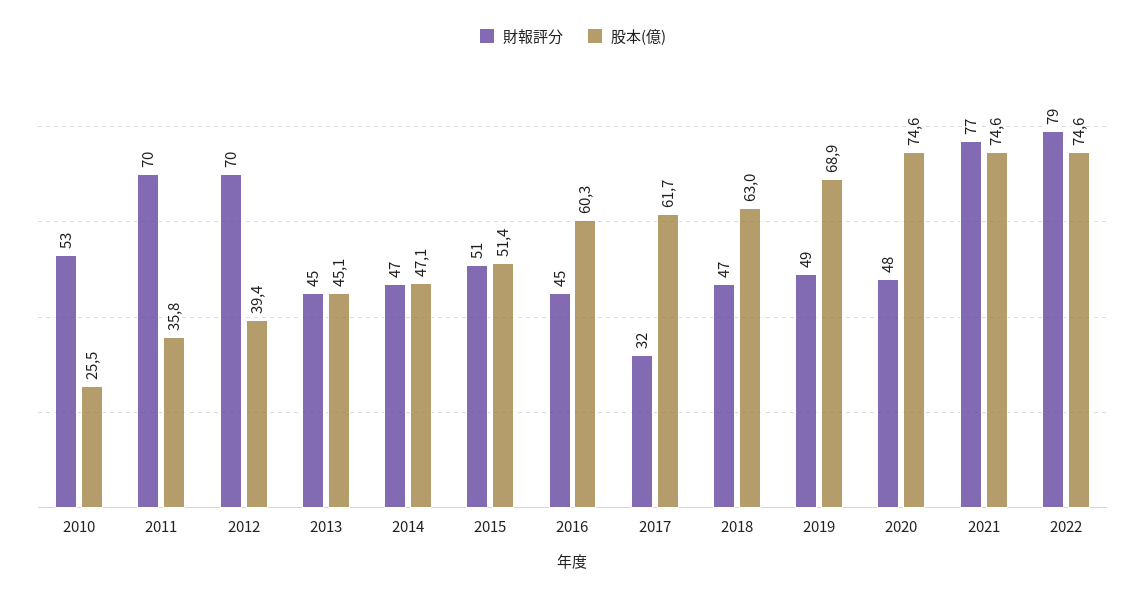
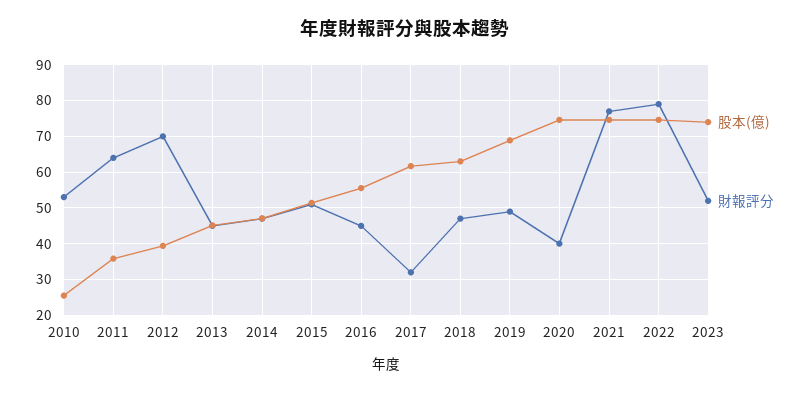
財報評分, 2011: 70 -> 64
股本(億), 2016: 60.3 -> 56
財報評分, 2020: 48 -> 40
股本(億), 2023: none -> 74
財報評分, 2023: none -> 52

